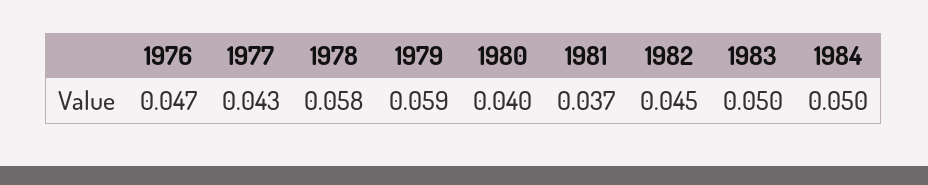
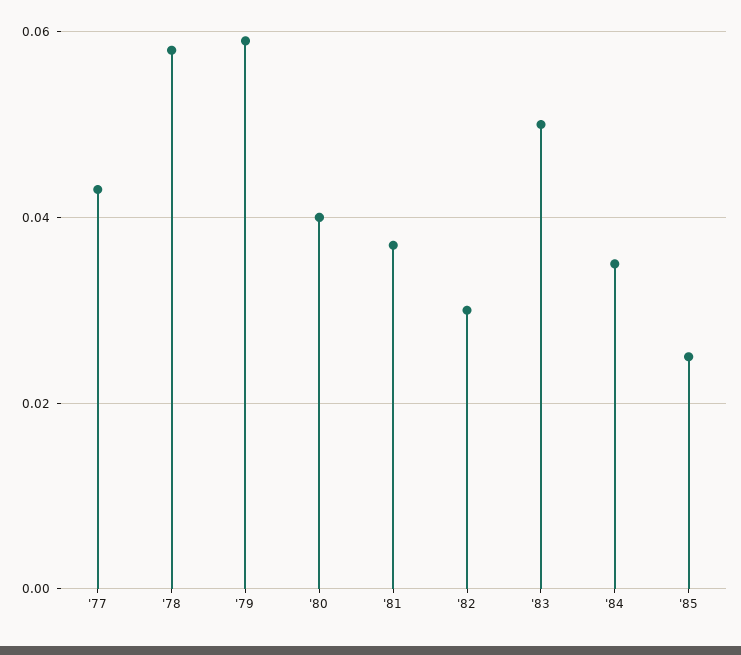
1976: 0.047 -> none
1982: 0.045 -> 0.03
1984: 0.05 -> 0.035
'85: none -> 0.025

